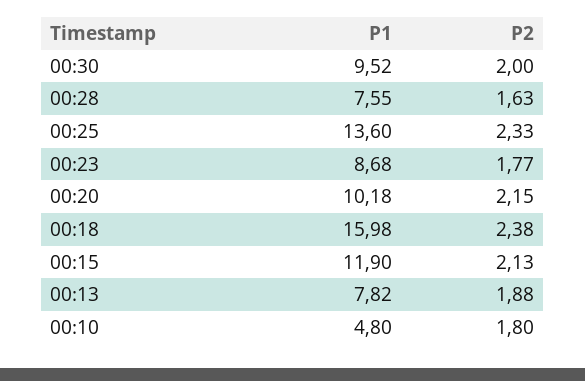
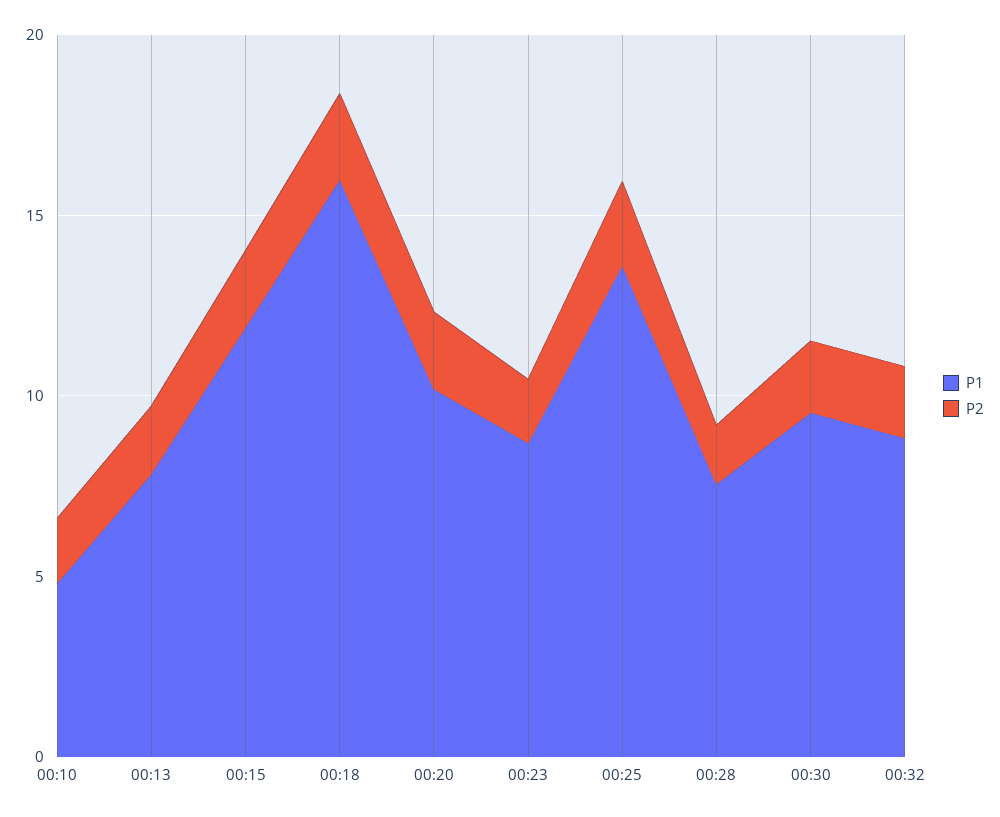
P1, 00:32: none -> 9
P2, 00:32: none -> 2

